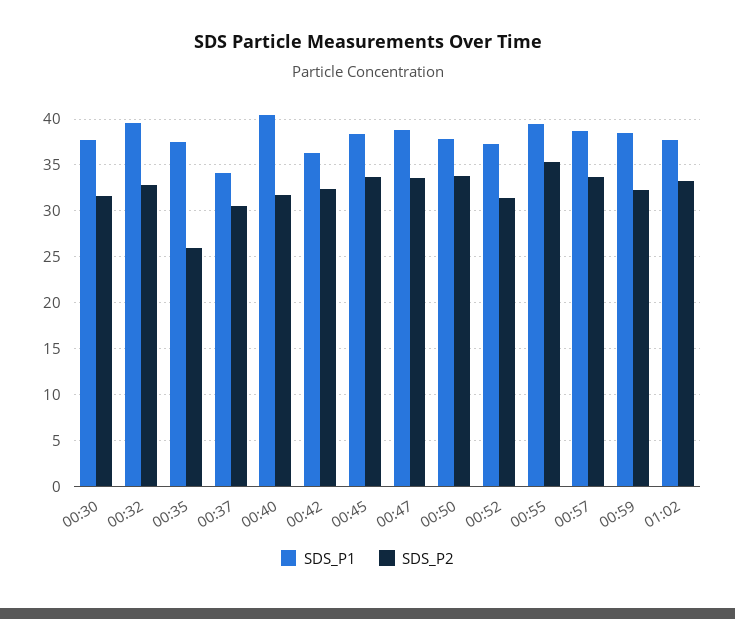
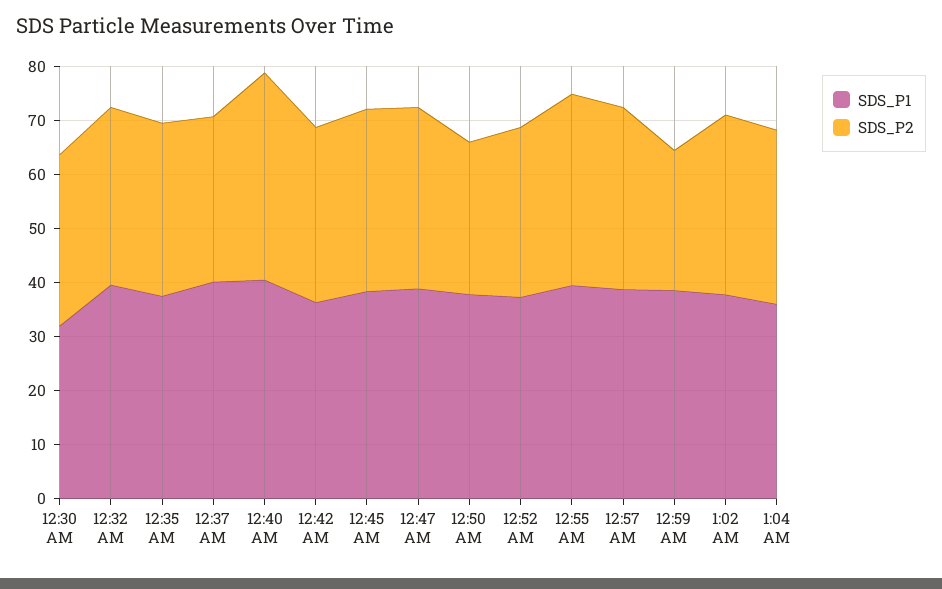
SDS_P1, 00:30: 38 -> 32
SDS_P2, 00:35: 26 -> 32
SDS_P1, 00:37: 34 -> 40
SDS_P2, 00:40: 32 -> 38
SDS_P2, 00:50: 34 -> 28
SDS_P2, 00:59: 32 -> 26
SDS_P1, 1:04 AM: none -> 36
SDS_P2, 1:04 AM: none -> 32

